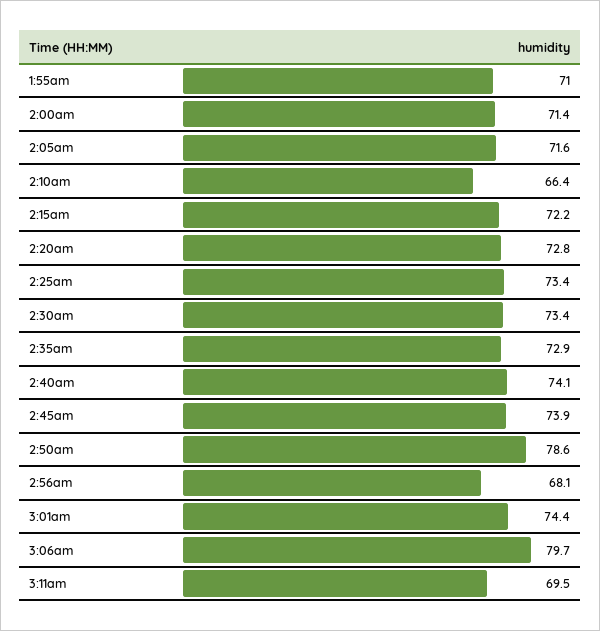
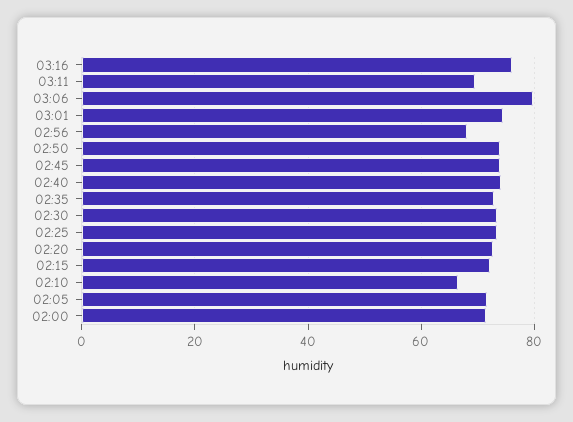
1:55am: 71 -> none
2:50am: 78.6 -> 74
03:16: none -> 76

